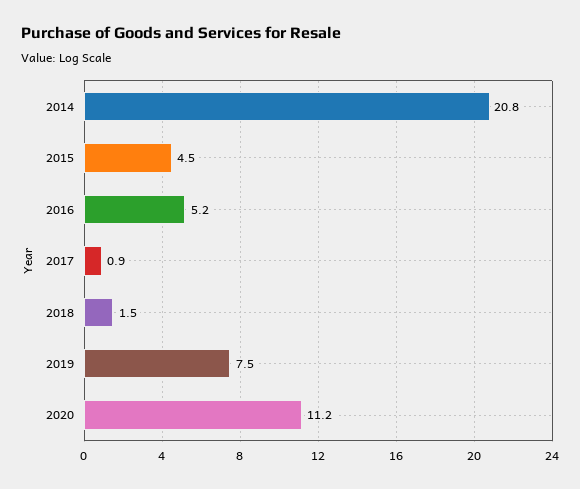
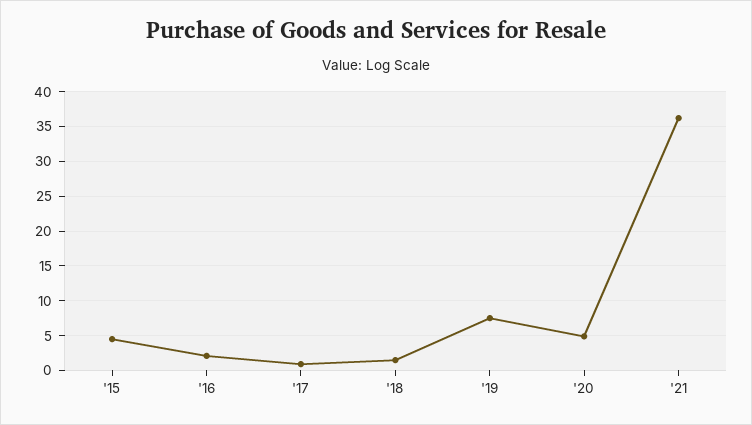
2014: 20.8 -> none
2016: 5.2 -> 2
2020: 11.2 -> 5
'21: none -> 36

